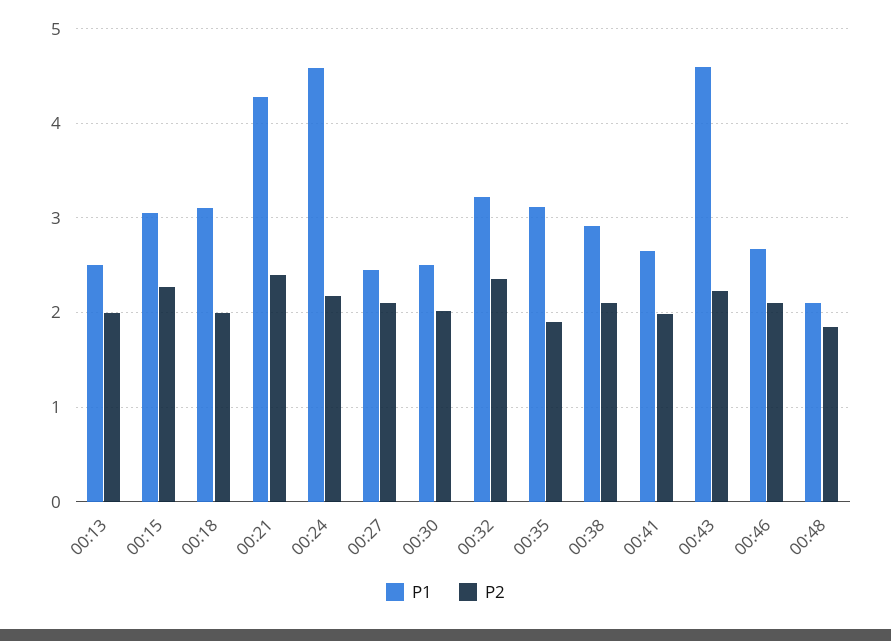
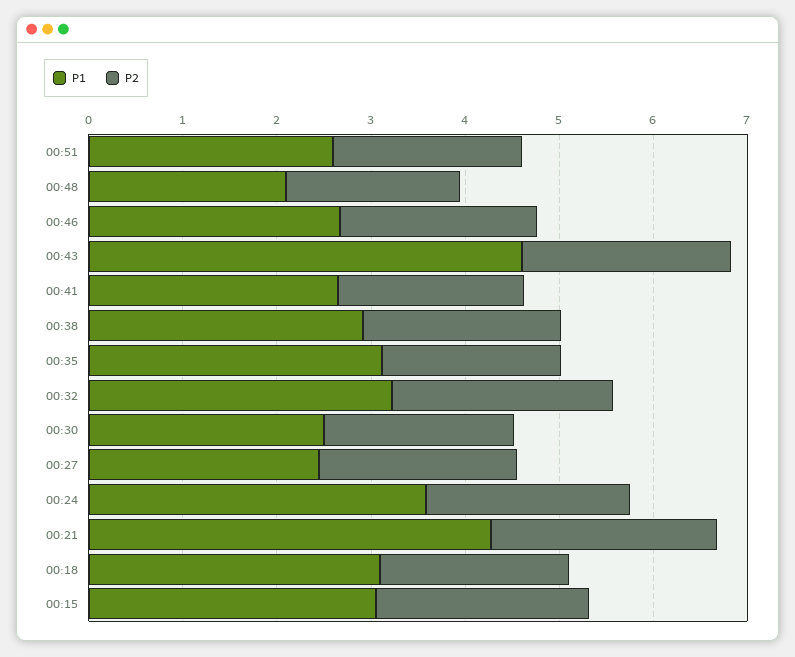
P1, 00:13: 2.5 -> none
P2, 00:13: 2 -> none
P1, 00:24: 4.6 -> 3.6
P1, 00:51: none -> 2.6
P2, 00:51: none -> 2

